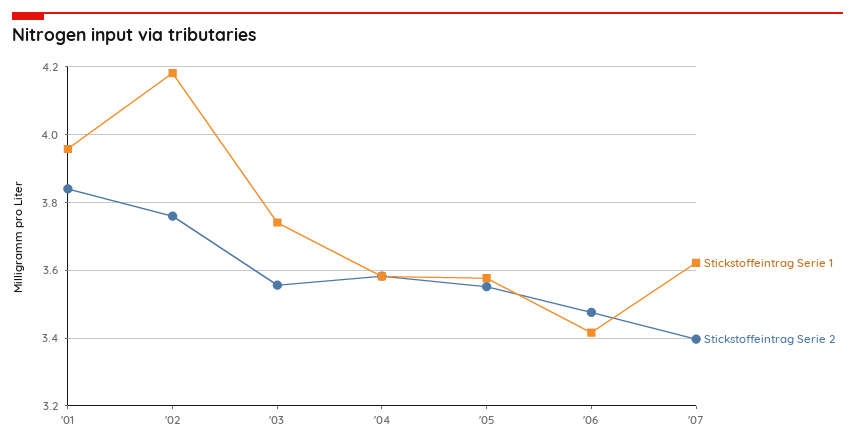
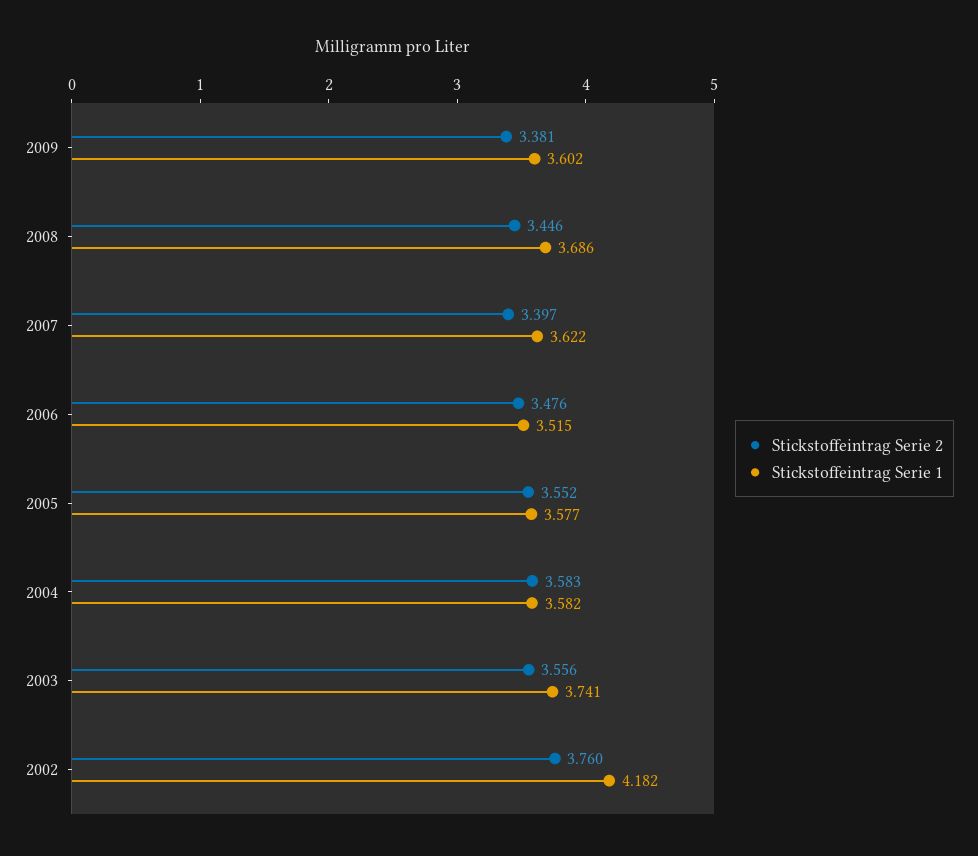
Stickstoffeintrag Serie 1, '01: 3.96 -> none
Stickstoffeintrag Serie 2, '01: 3.84 -> none
Stickstoffeintrag Serie 1, '06: 3.42 -> 3.515
Stickstoffeintrag Serie 2, 2009: none -> 3.381
Stickstoffeintrag Serie 1, 2009: none -> 3.602
Stickstoffeintrag Serie 2, 2008: none -> 3.446
Stickstoffeintrag Serie 1, 2008: none -> 3.686

